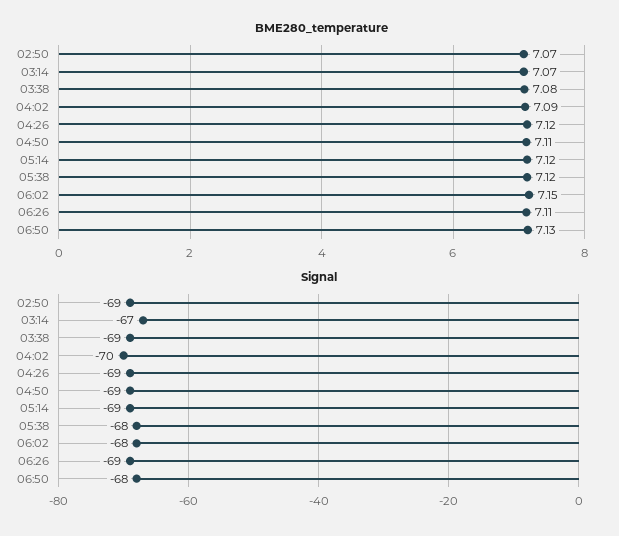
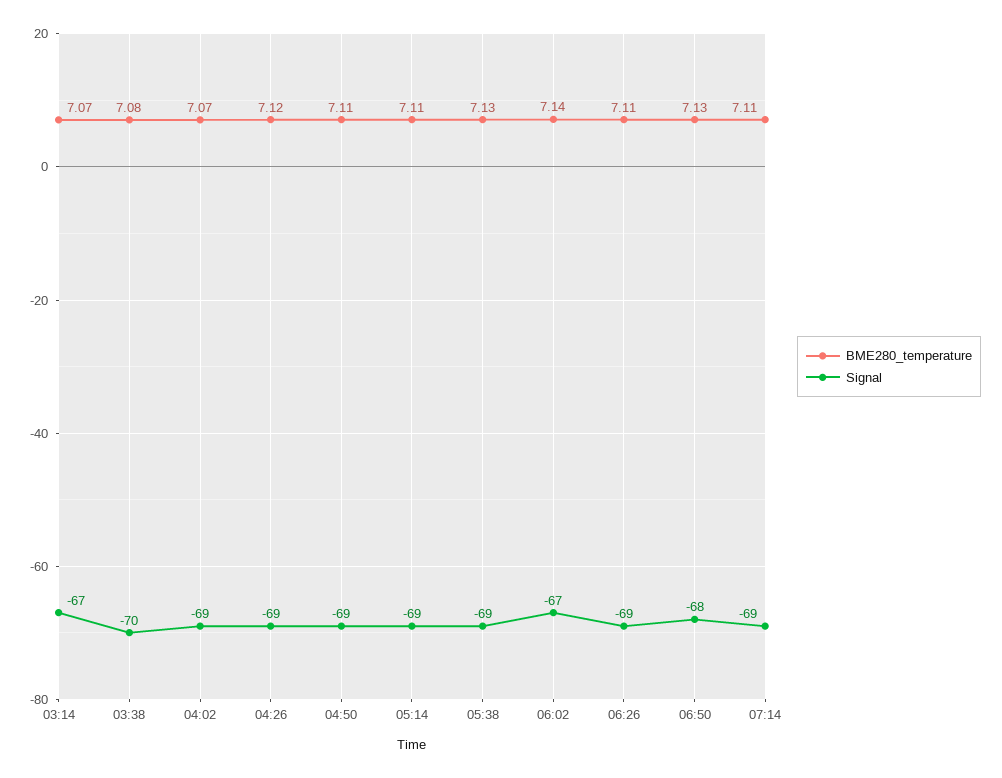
BME280_temperature, 02:50: 7.07 -> none
BME280_temperature, 04:02: 7.09 -> 7.07
BME280_temperature, 05:14: 7.12 -> 7.11
BME280_temperature, 05:38: 7.12 -> 7.13
BME280_temperature, 06:02: 7.15 -> 7.14
Signal, 02:50: -69 -> none
Signal, 03:38: -69 -> -70
Signal, 04:02: -70 -> -69
Signal, 05:38: -68 -> -69
Signal, 06:02: -68 -> -67
BME280_temperature, 07:14: none -> 7.11
Signal, 07:14: none -> -69

